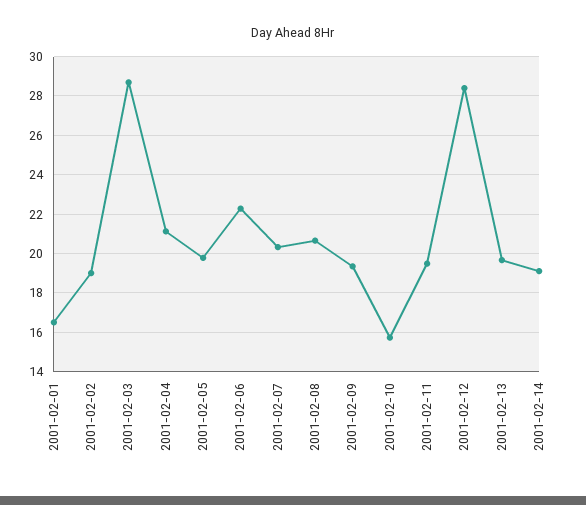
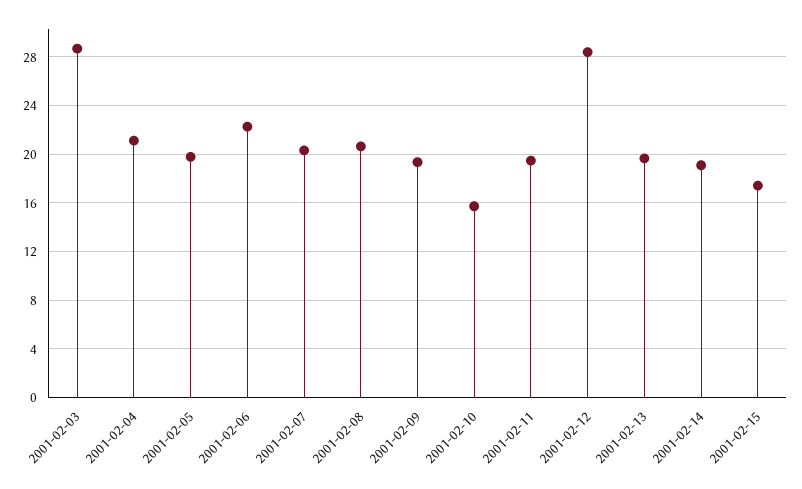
2001-02-01: 16.5 -> none
2001-02-02: 19 -> none
2001-02-15: none -> 17.5

